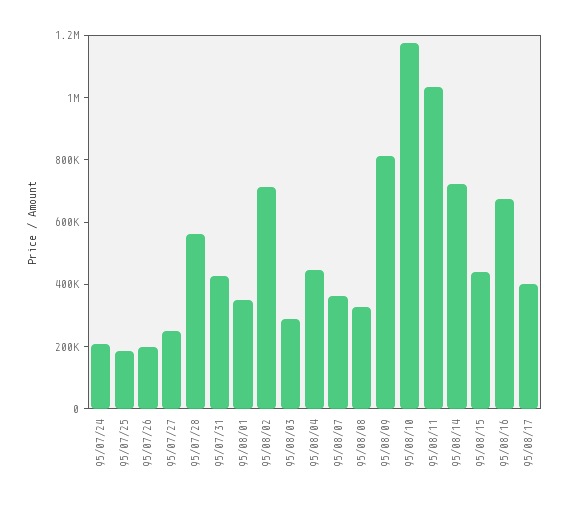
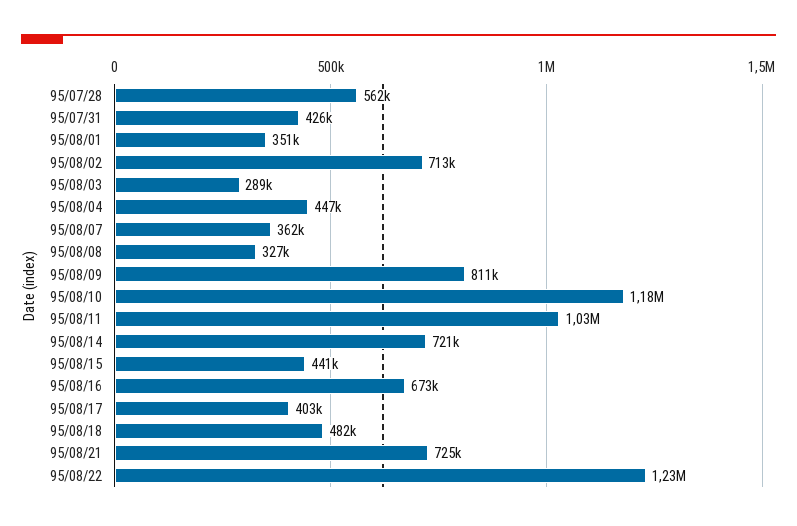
95/07/24: 200000 -> none
95/07/25: 200000 -> none
95/07/26: 200000 -> none
95/07/27: 250000 -> none
95/08/18: none -> 482000
95/08/21: none -> 725000
95/08/22: none -> 1230000

